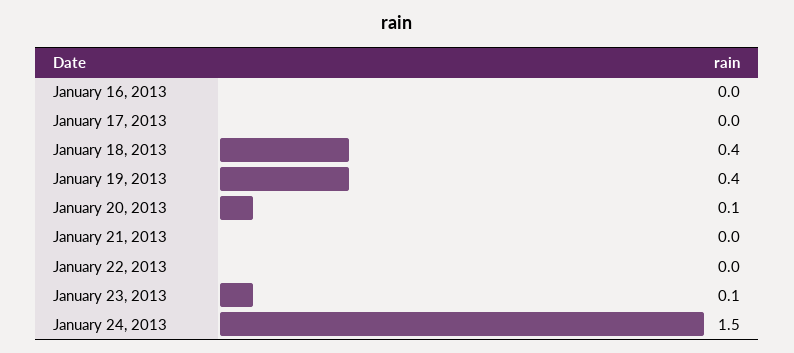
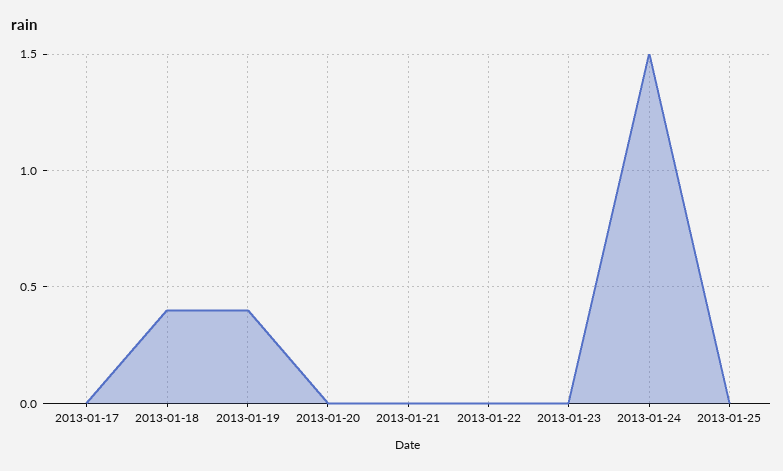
January 16, 2013: 0 -> none
January 20, 2013: 0.1 -> 0
January 23, 2013: 0.1 -> 0
2013-01-25: none -> 0

